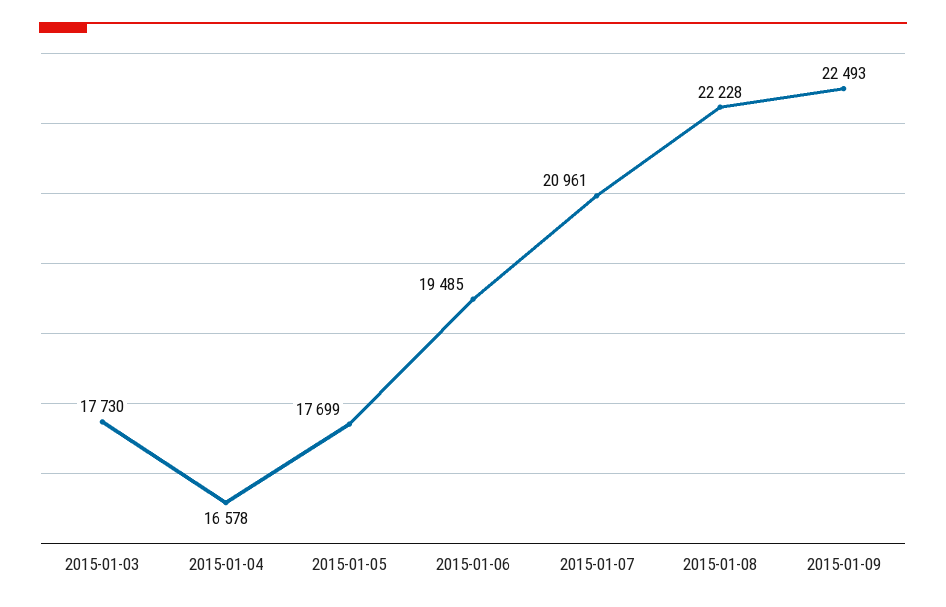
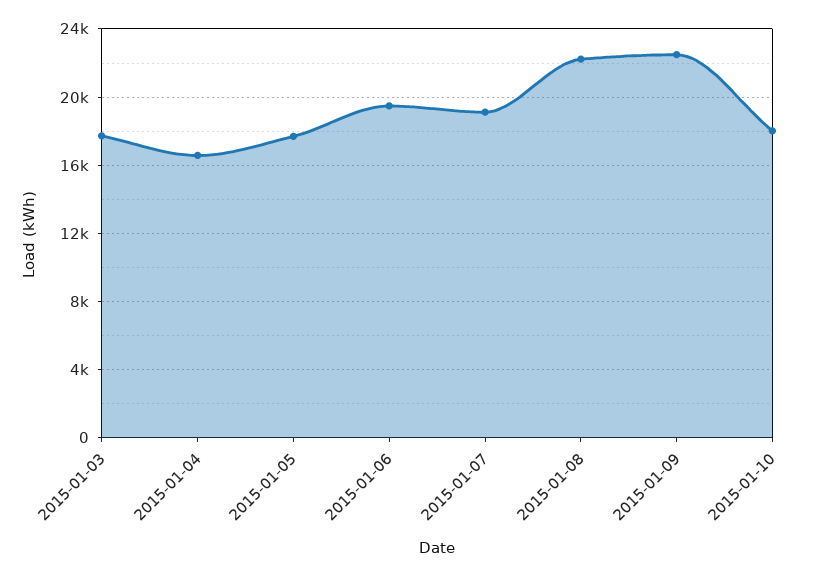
2015-01-07: 20961 -> 19000
2015-01-10: none -> 18000

